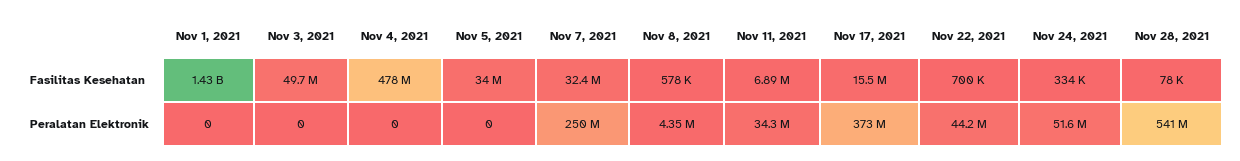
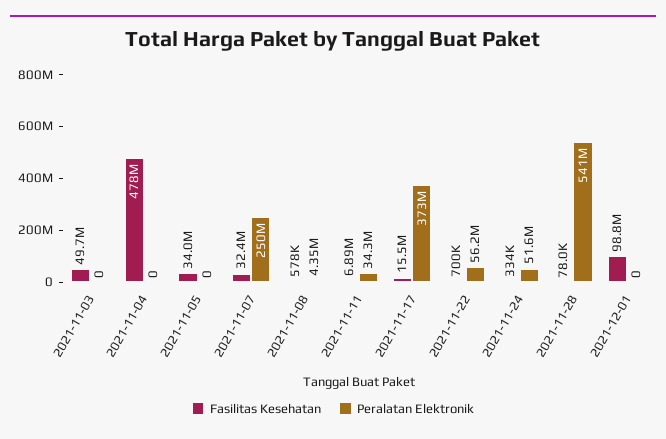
Fasilitas Kesehatan, Nov 1, 2021: 1430000000 -> none
Peralatan Elektronik, Nov 1, 2021: 0 -> none
Peralatan Elektronik, Nov 22, 2021: 44200000 -> 56200000
Fasilitas Kesehatan, 2021-12-01: none -> 98800000
Peralatan Elektronik, 2021-12-01: none -> 0

